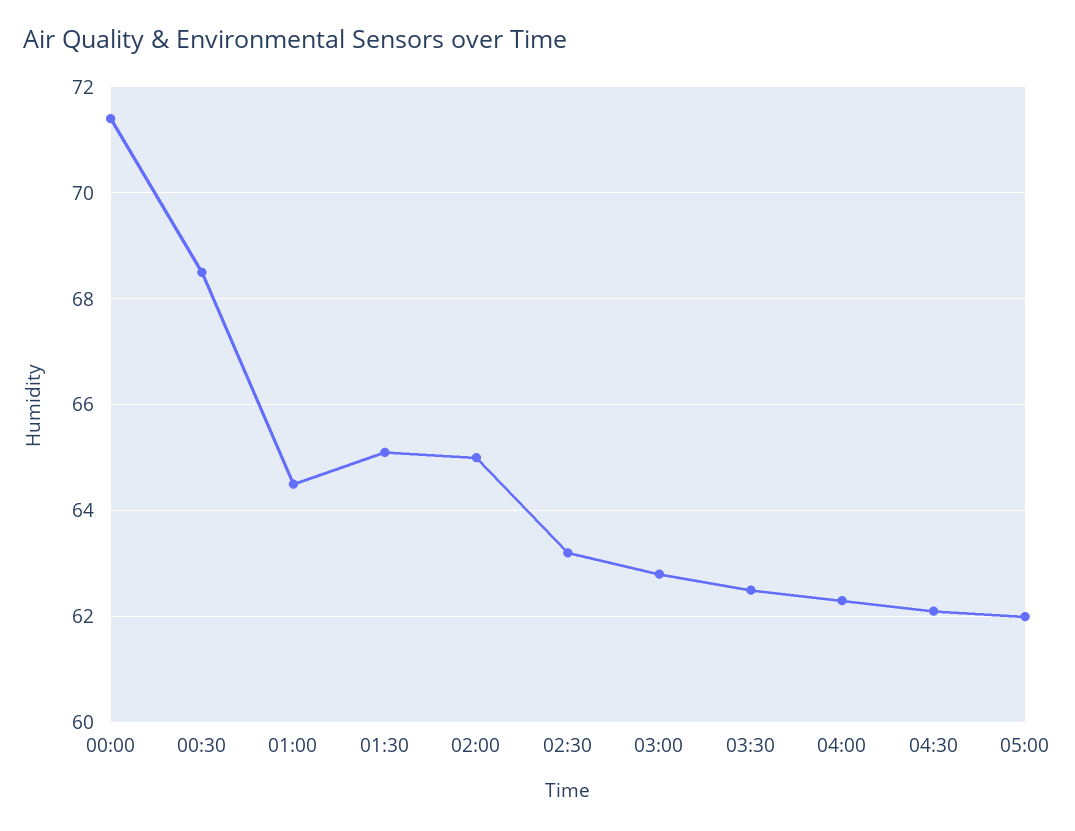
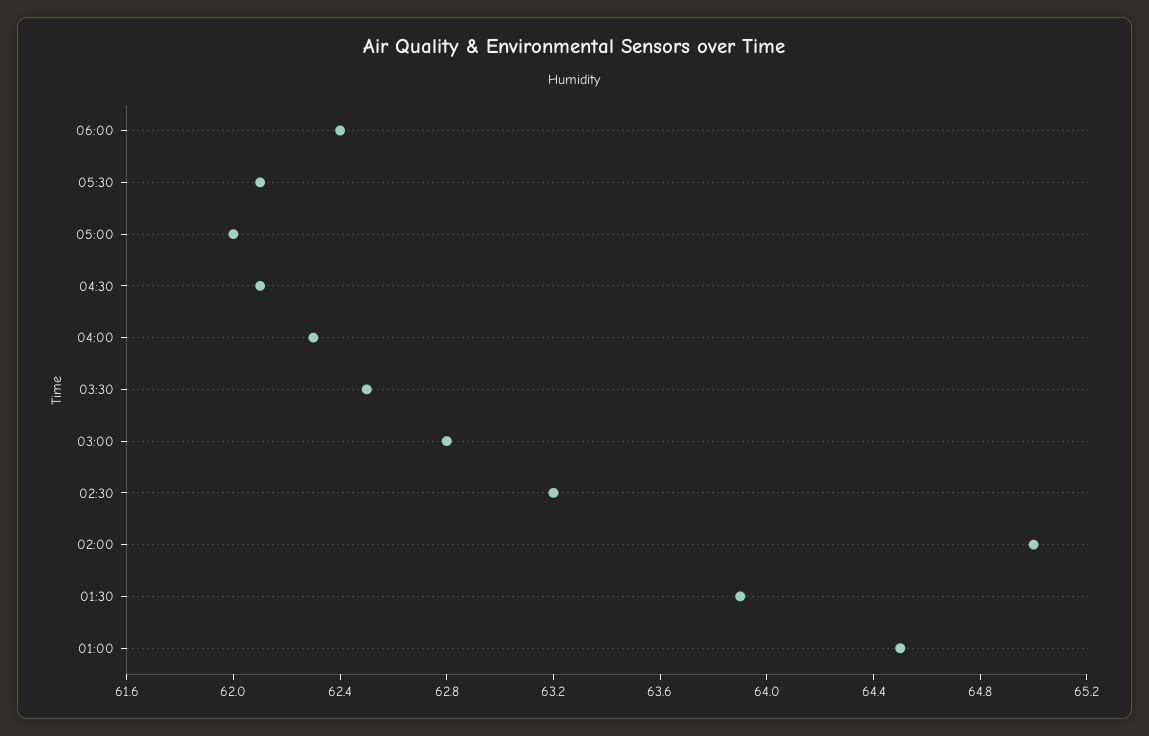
00:00: 71.5 -> none
00:30: 68.5 -> none
01:30: 65 -> 63.9
06:00: none -> 62.4
05:30: none -> 62.1

